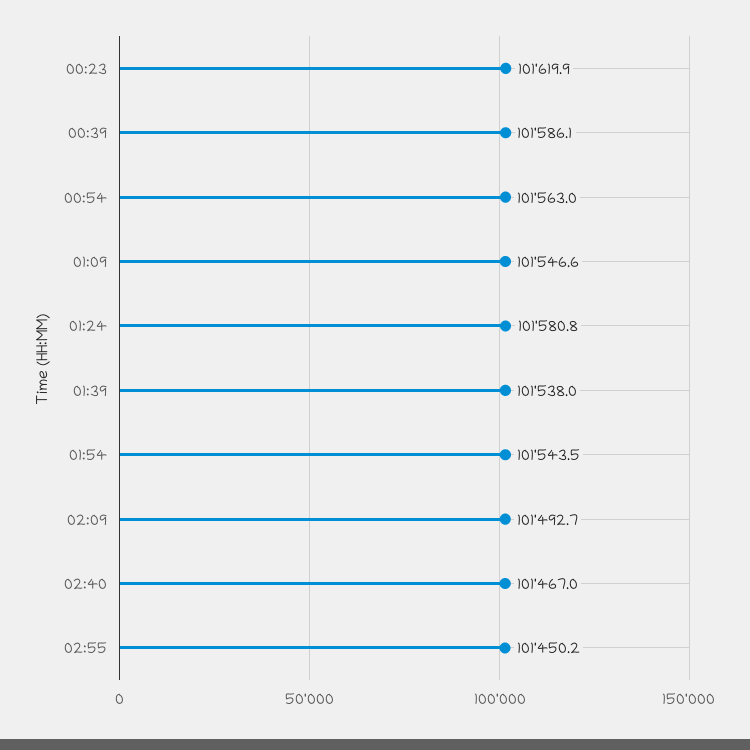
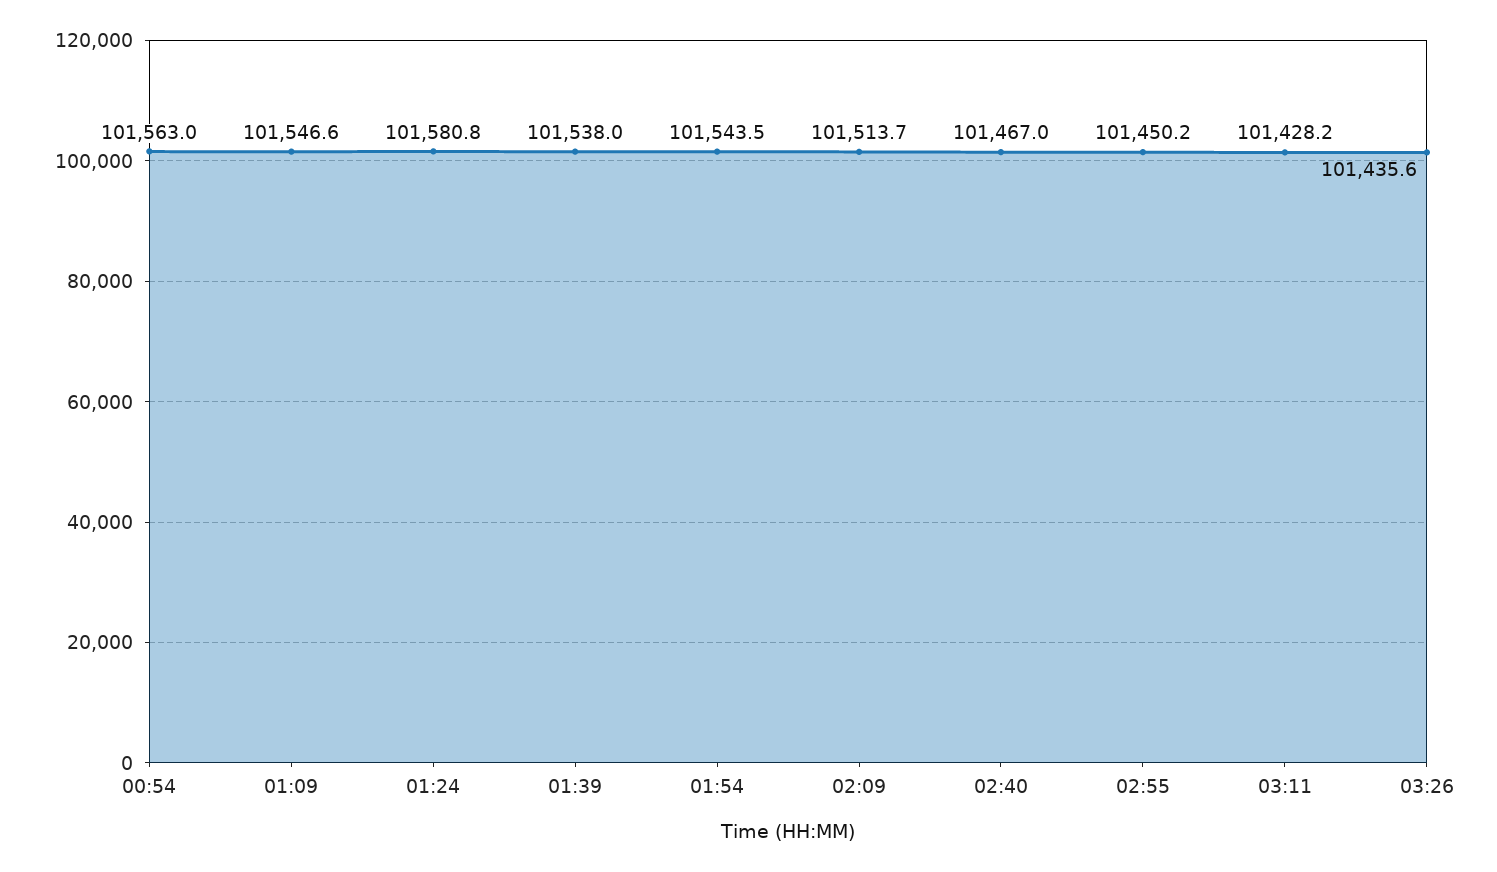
00:23: 101619.9 -> none
00:39: 101586.1 -> none
02:09: 101492.7 -> 101513.7
03:11: none -> 101428.2
03:26: none -> 101435.6

